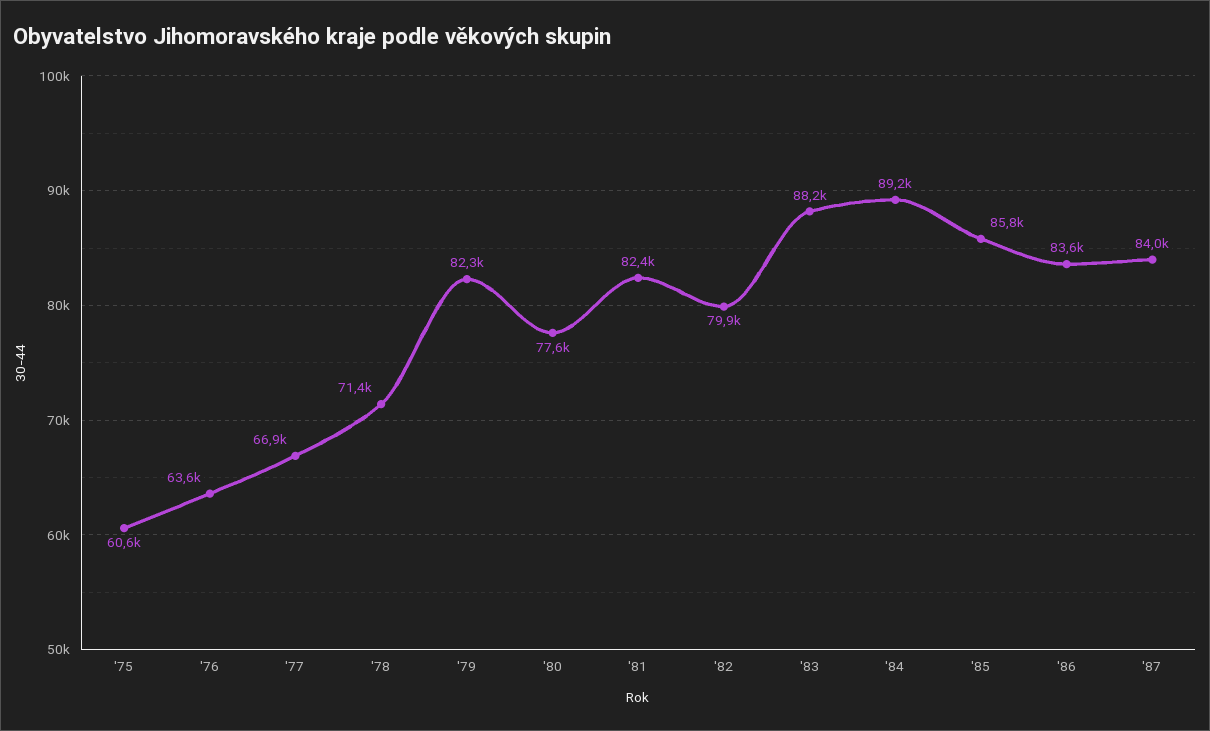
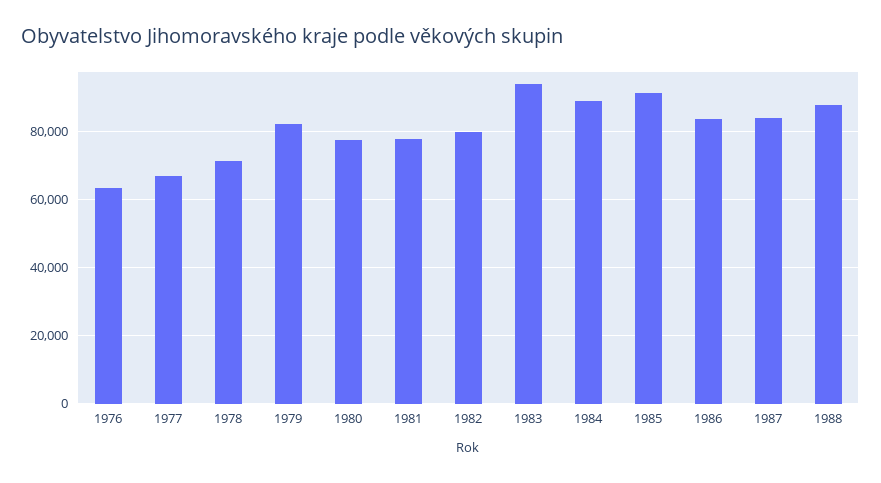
'75: 60600 -> none
'81: 82400 -> 78000
'83: 88200 -> 94000
'85: 85800 -> 92000
1988: none -> 88000

